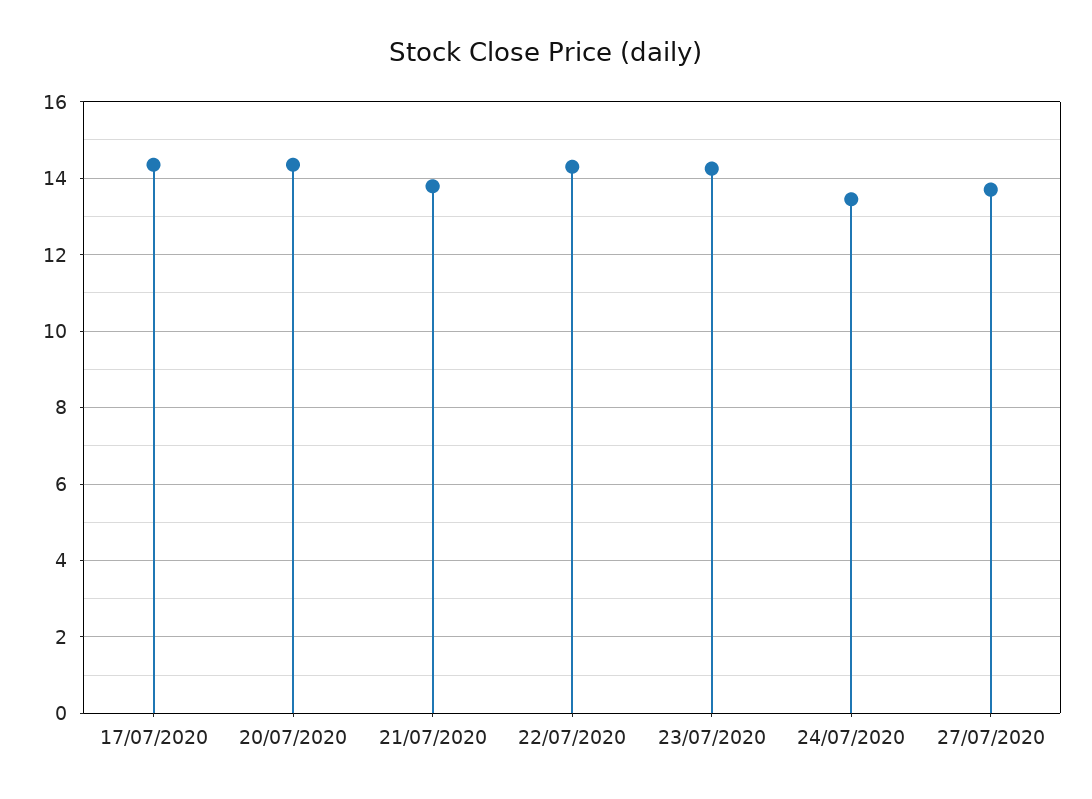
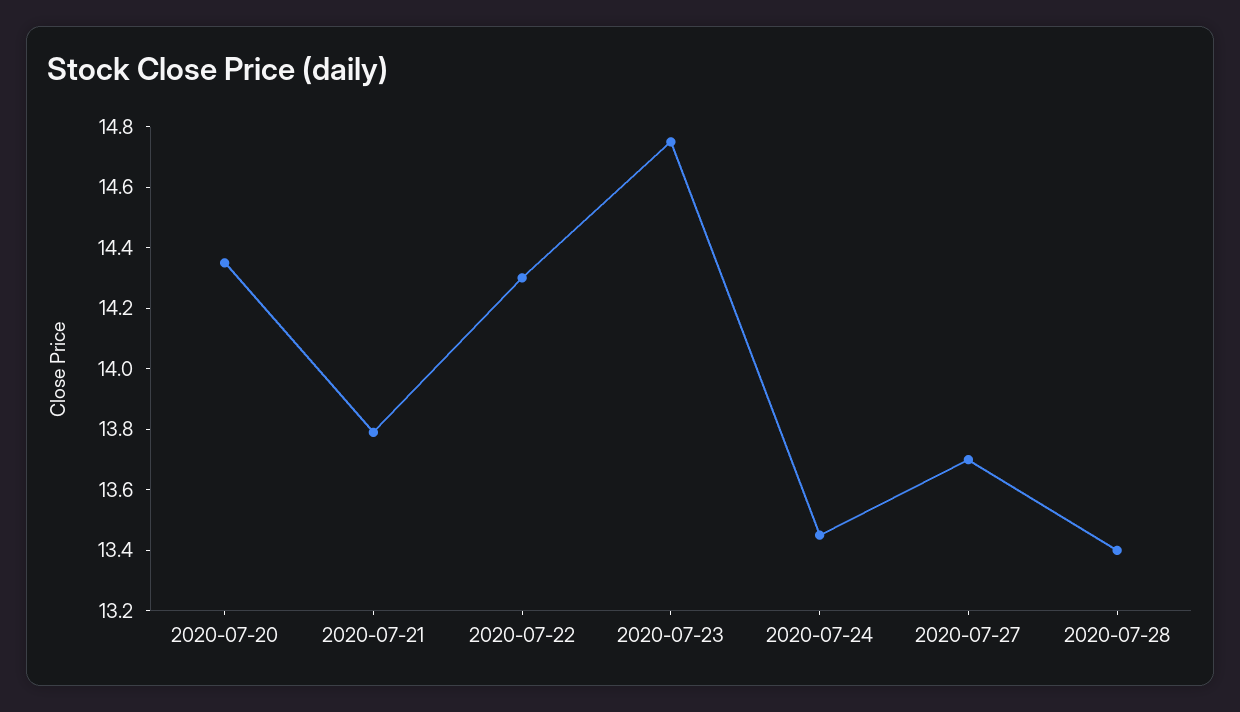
17/07/2020: 14.4 -> none
23/07/2020: 14.2 -> 14.75
2020-07-28: none -> 13.4

